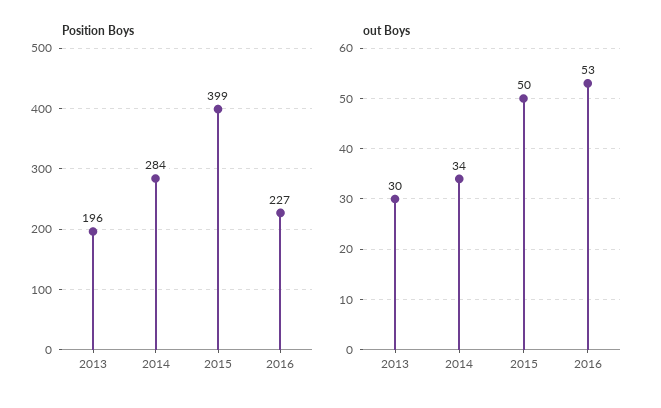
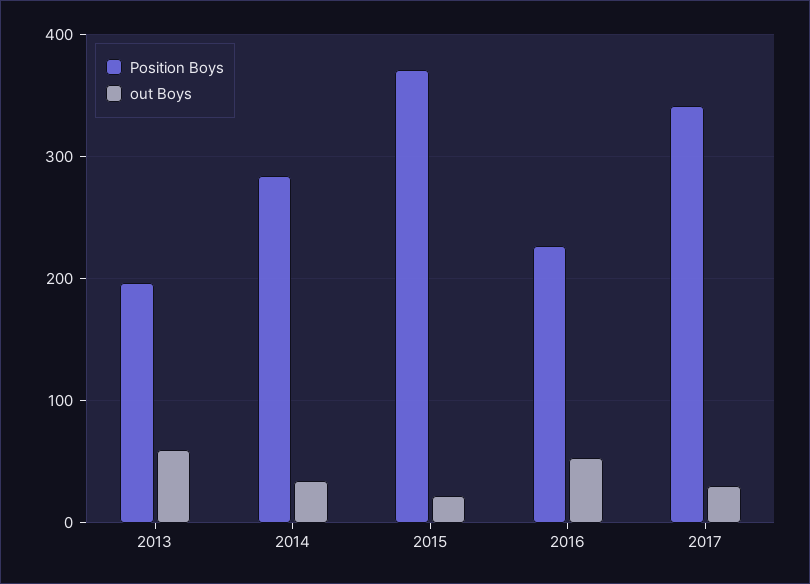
Position Boys, 2015: 399 -> 370
out Boys, 2013: 30 -> 60
out Boys, 2015: 50 -> 20
Position Boys, 2017: none -> 340
out Boys, 2017: none -> 30

